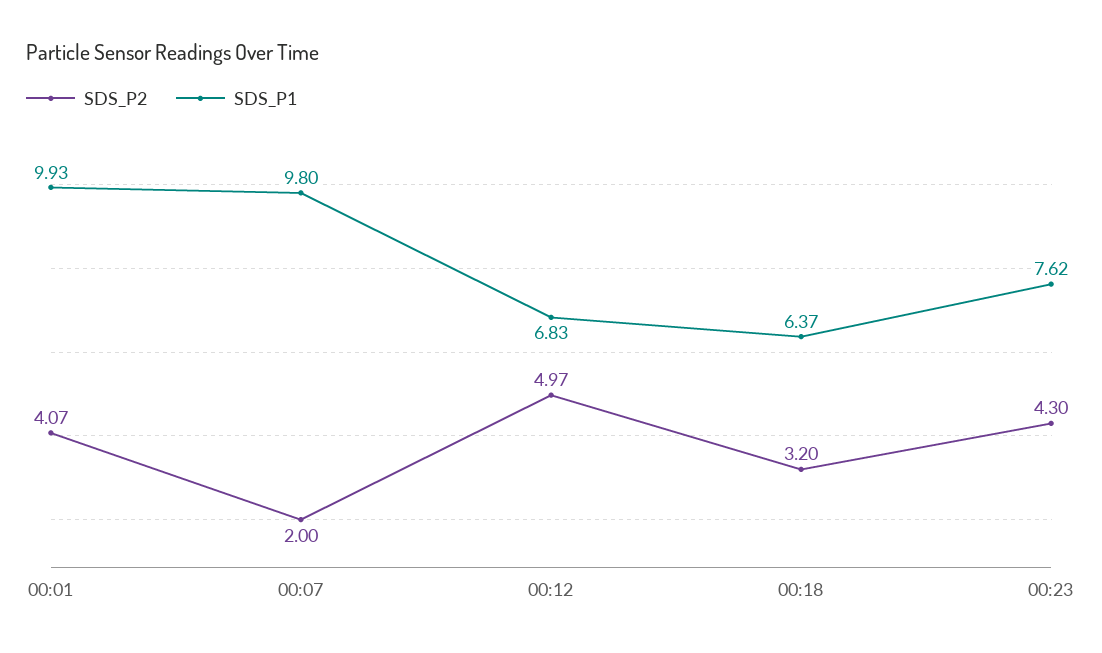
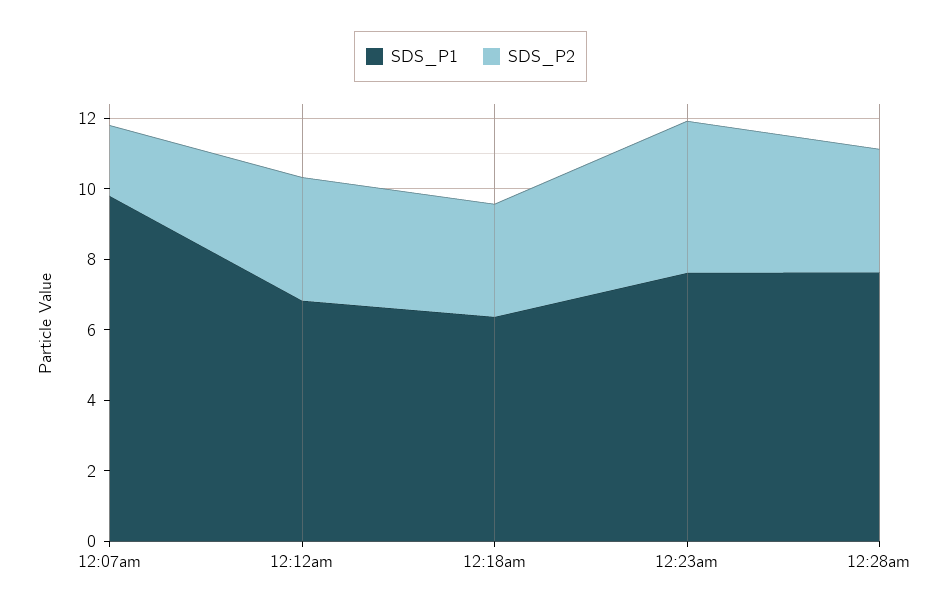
SDS_P2, 00:01: 4.07 -> none
SDS_P1, 00:01: 9.93 -> none
SDS_P2, 00:12: 4.97 -> 3.5
SDS_P1, 12:28am: none -> 7.5
SDS_P2, 12:28am: none -> 3.5

